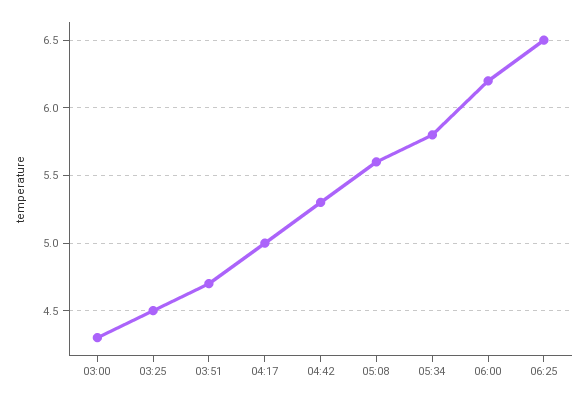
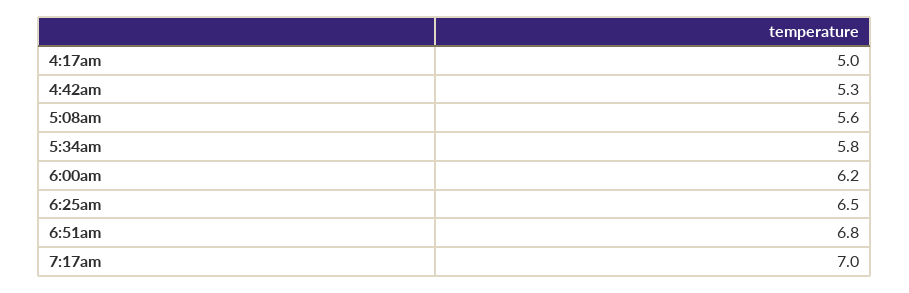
03:00: 4.3 -> none
03:25: 4.5 -> none
03:51: 4.7 -> none
6:51am: none -> 6.8
7:17am: none -> 7

